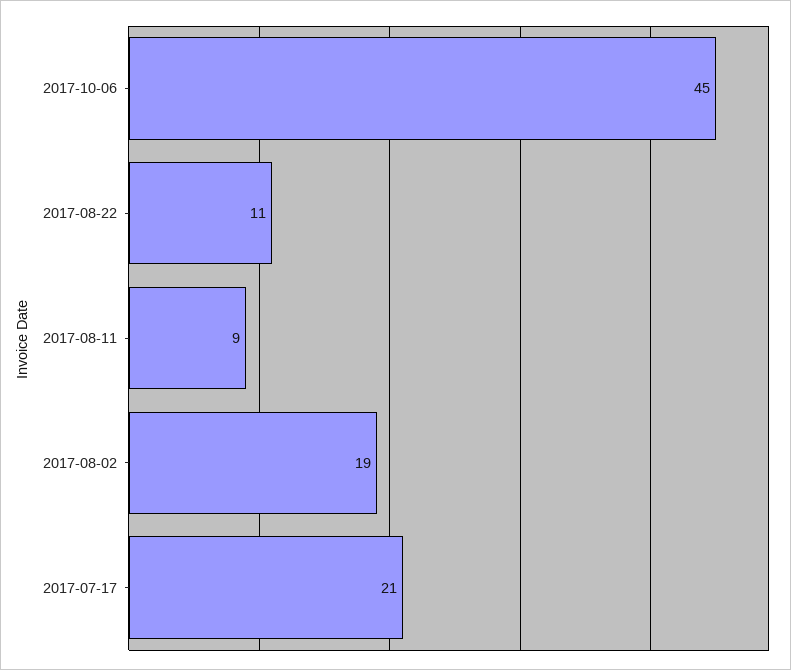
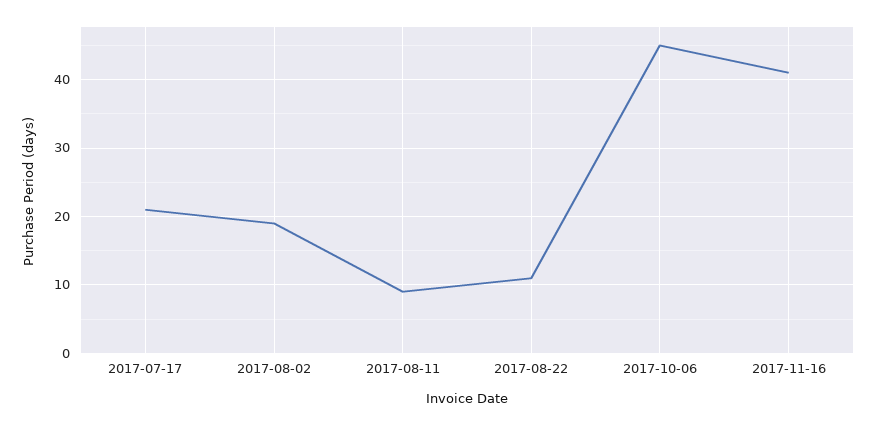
2017-11-16: none -> 41

